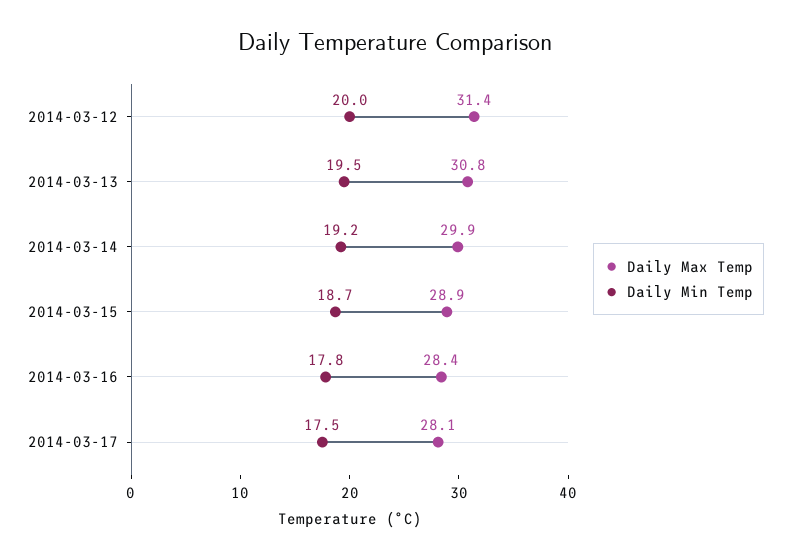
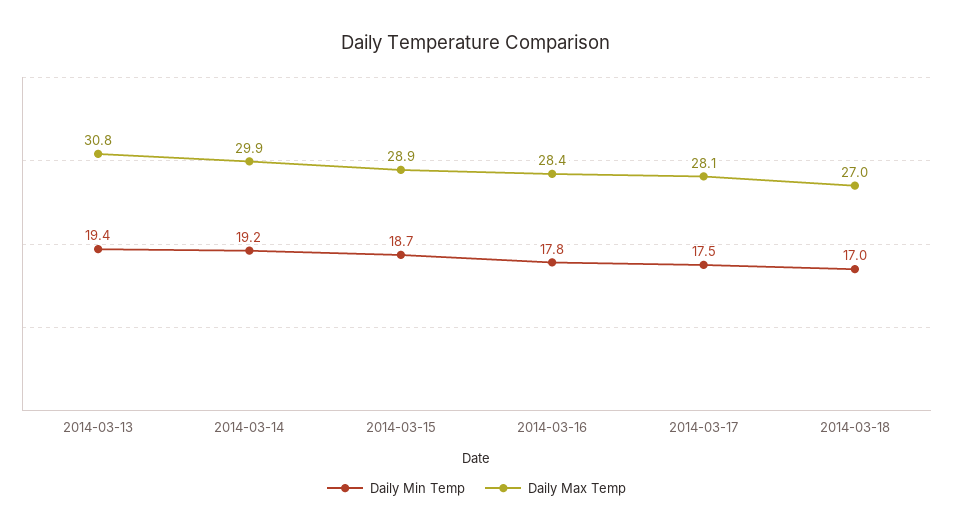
Daily Max Temp, 2014-03-12: 31.4 -> none
Daily Min Temp, 2014-03-12: 20 -> none
Daily Min Temp, 2014-03-13: 19.5 -> 19.4
Daily Min Temp, 2014-03-18: none -> 17
Daily Max Temp, 2014-03-18: none -> 27

